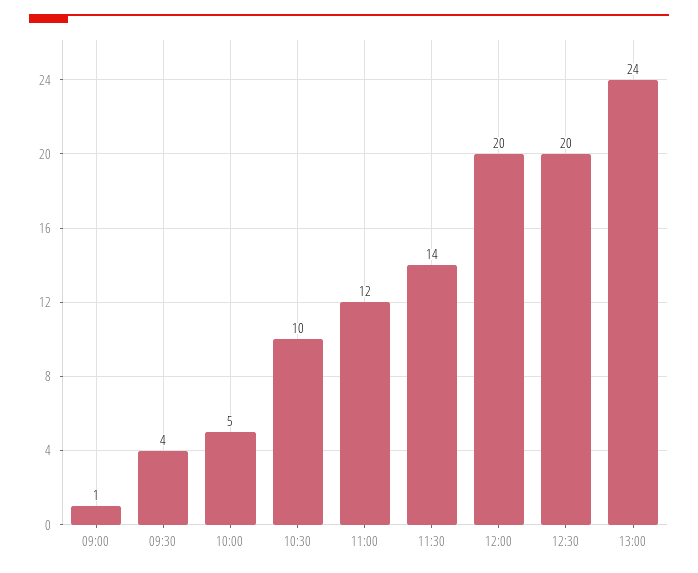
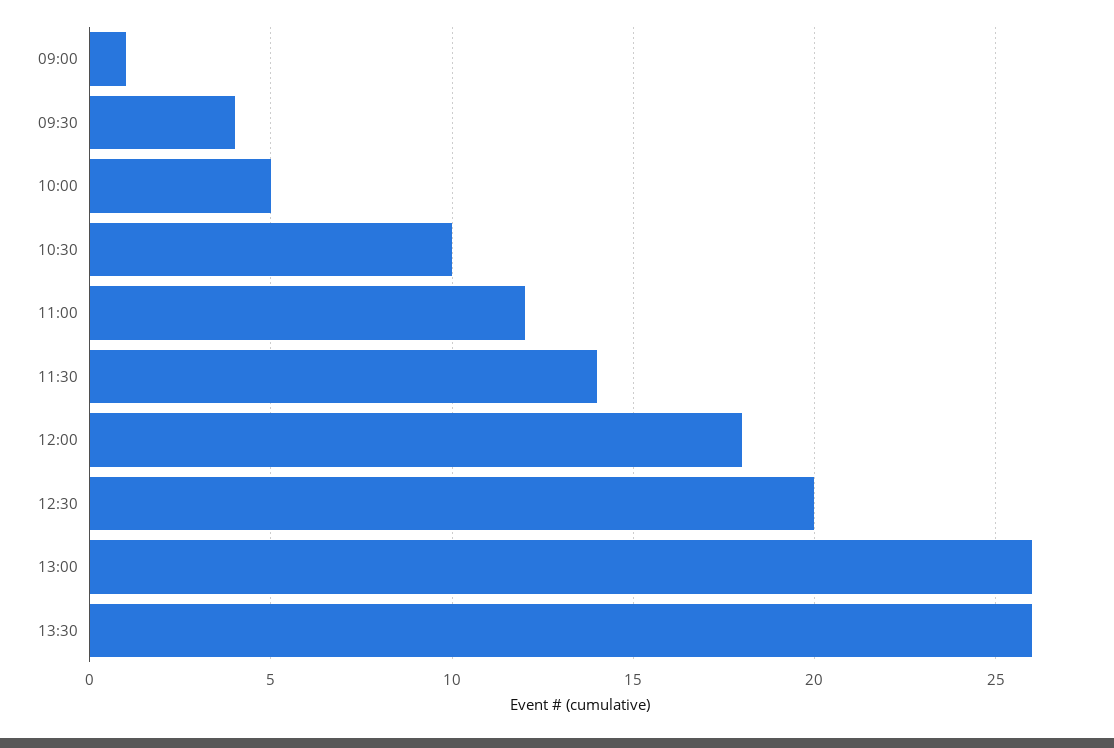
12:00: 20 -> 18
13:00: 24 -> 26
13:30: none -> 26

